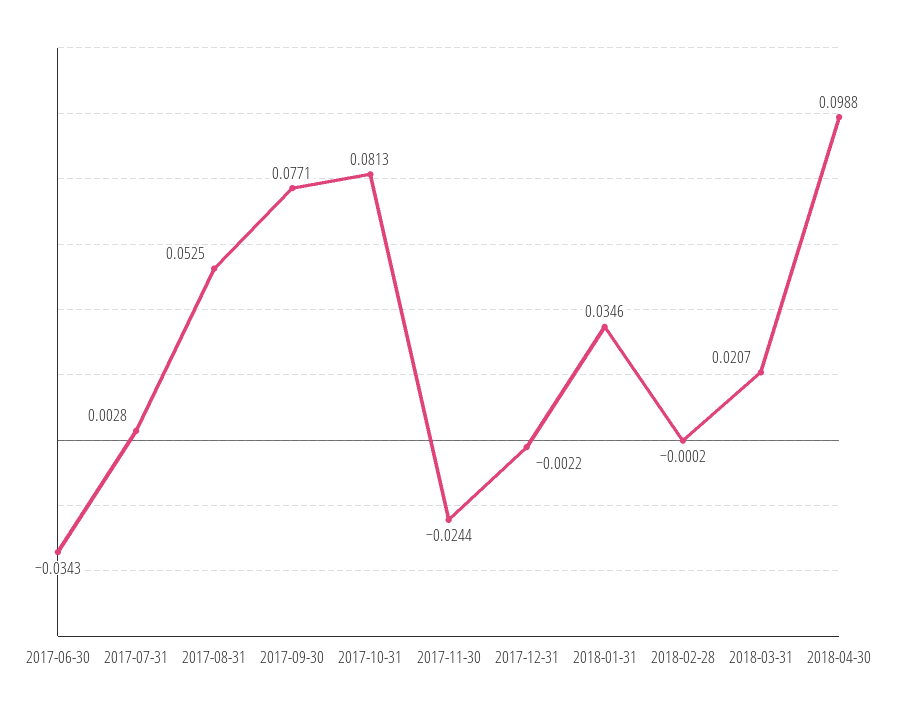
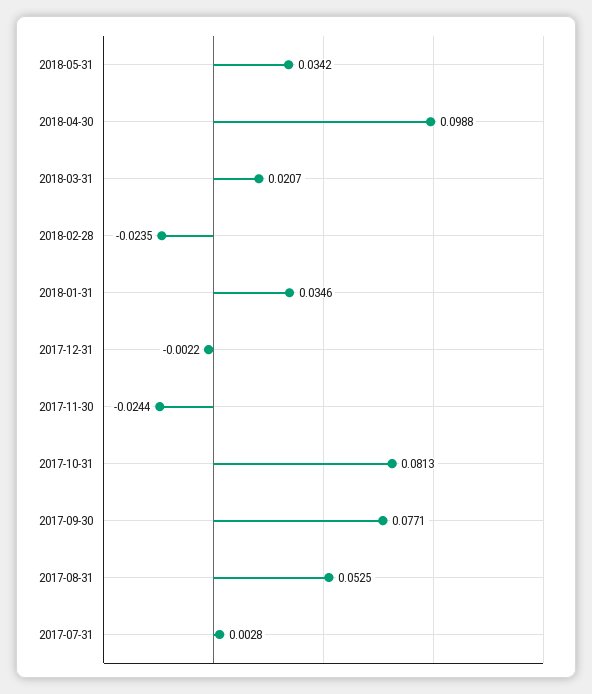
2017-06-30: -0.0343 -> none
2018-02-28: -0.0002 -> -0.0235
2018-05-31: none -> 0.0342

